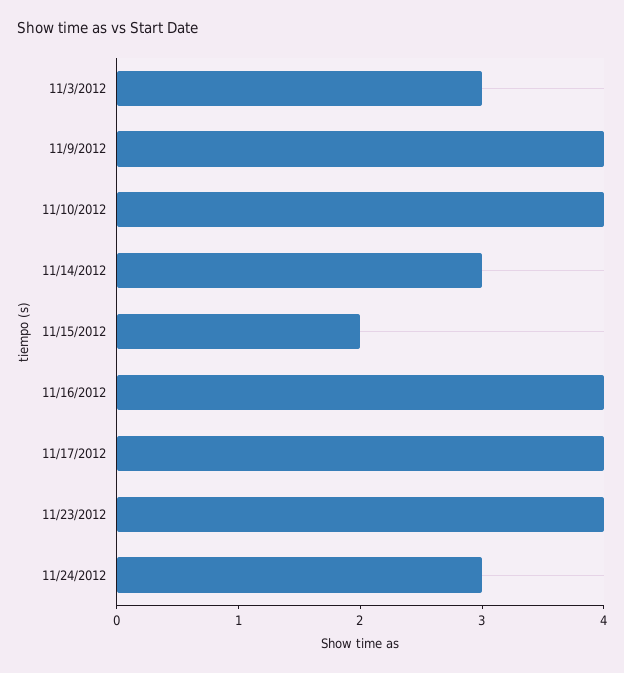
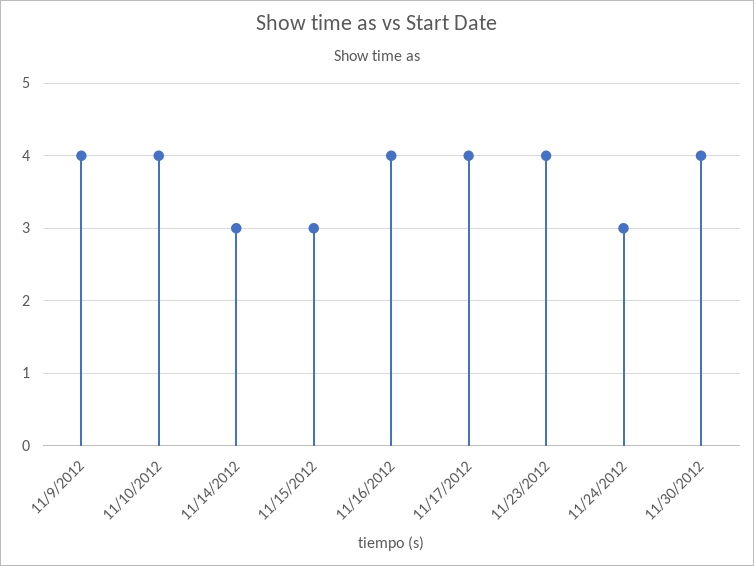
11/3/2012: 3 -> none
11/15/2012: 2 -> 3
11/30/2012: none -> 4

